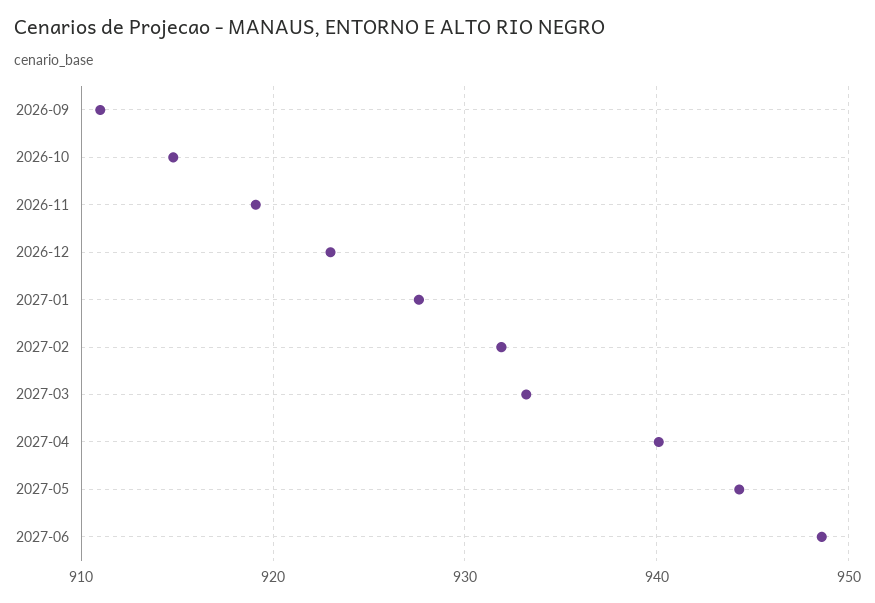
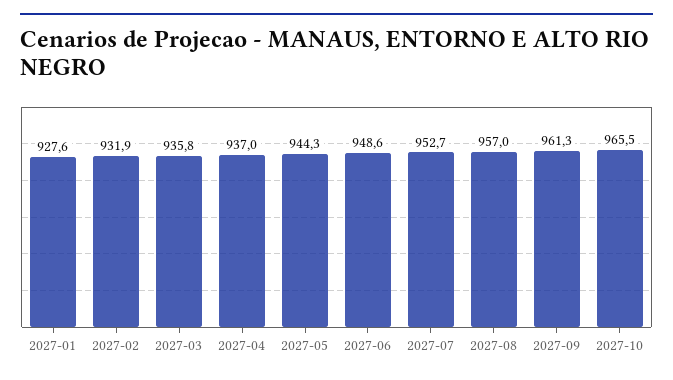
2026-09: 911 -> none
2026-10: 915 -> none
2026-11: 919 -> none
2026-12: 923 -> none
2027-03: 933 -> 935.8
2027-04: 940 -> 937
2027-07: none -> 952.7
2027-08: none -> 957
2027-09: none -> 961.3
2027-10: none -> 965.5

